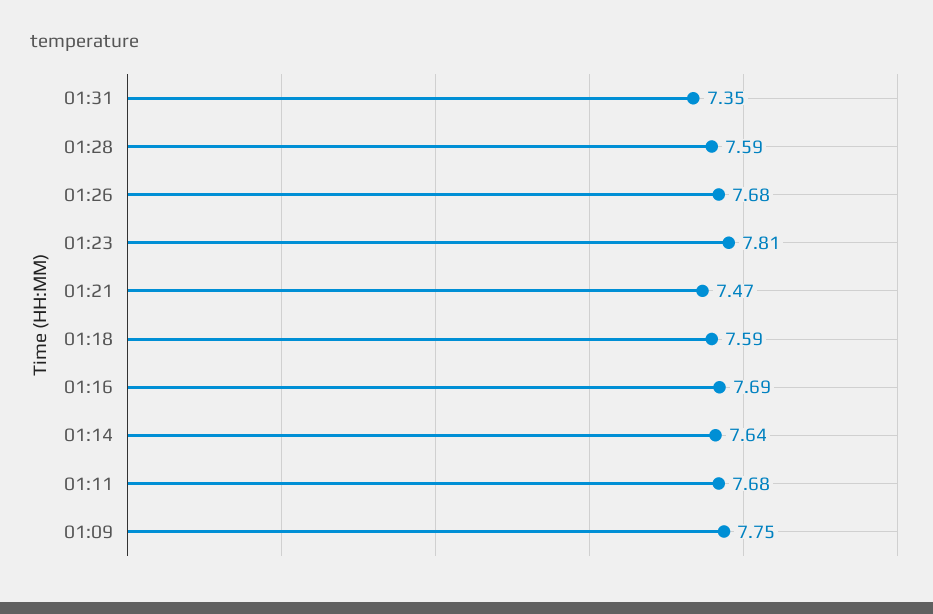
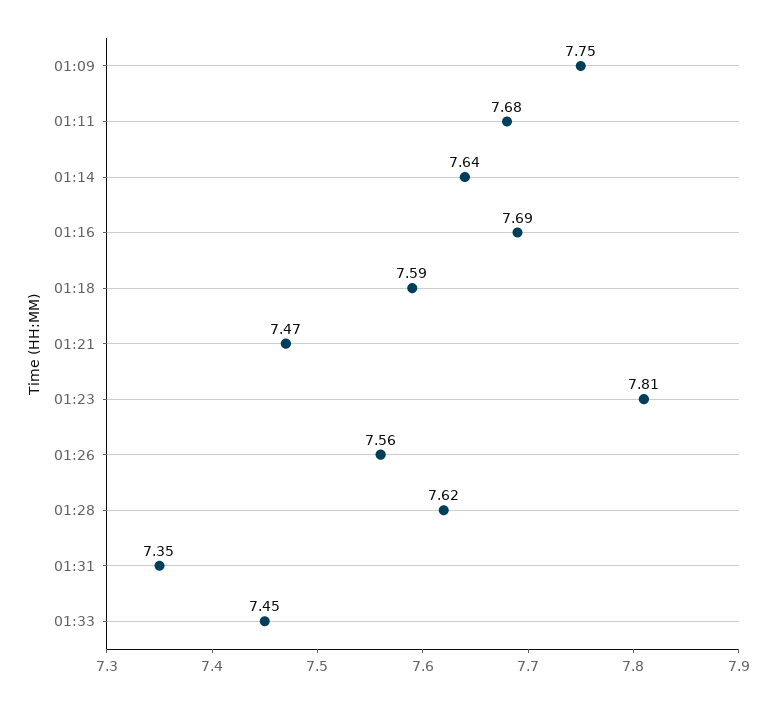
01:28: 7.59 -> 7.62
01:26: 7.68 -> 7.56
01:33: none -> 7.45

